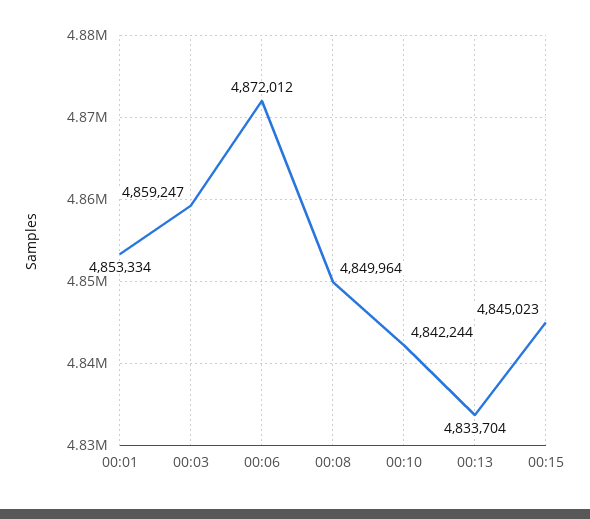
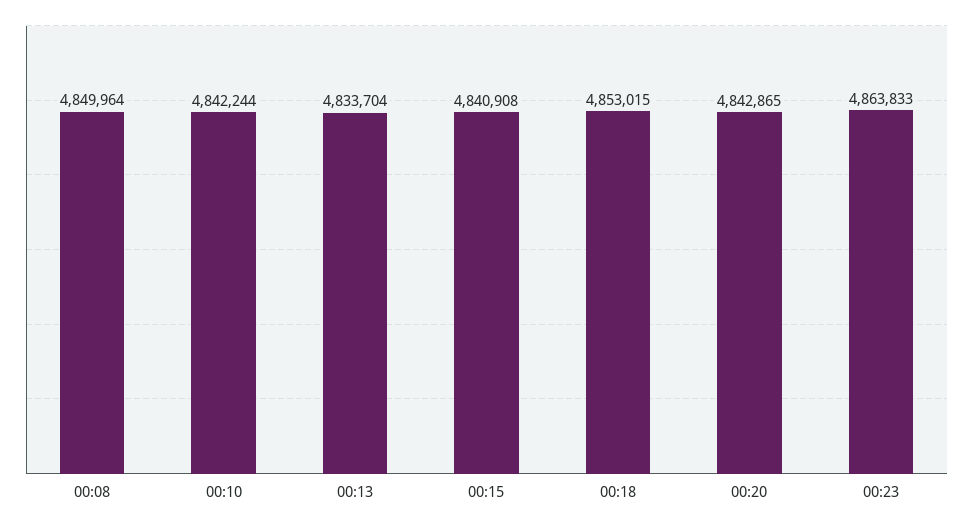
00:01: 4853334 -> none
00:03: 4859247 -> none
00:06: 4872012 -> none
00:15: 4845023 -> 4840908
00:18: none -> 4853015
00:20: none -> 4842865
00:23: none -> 4863833

